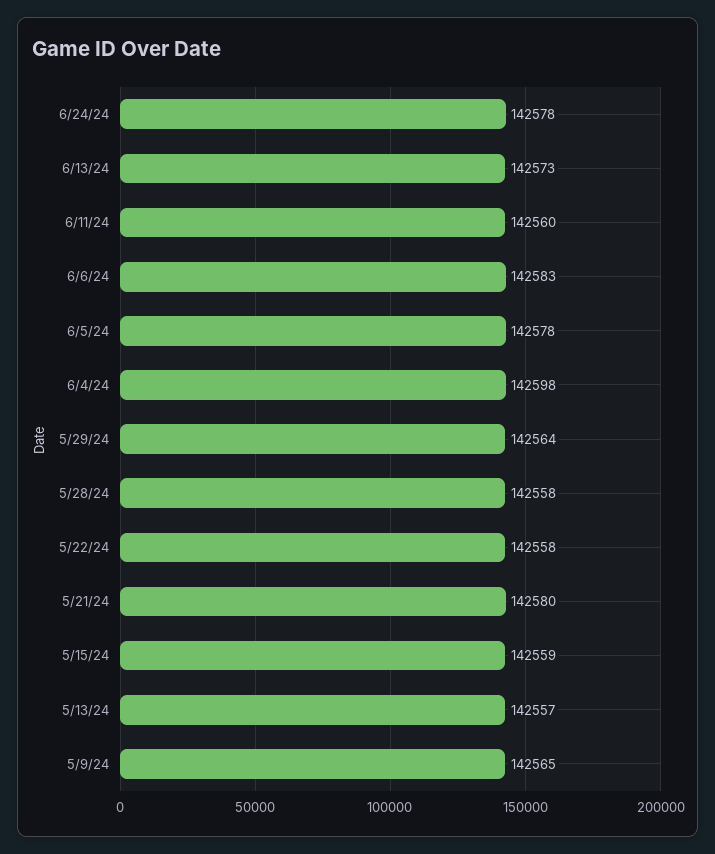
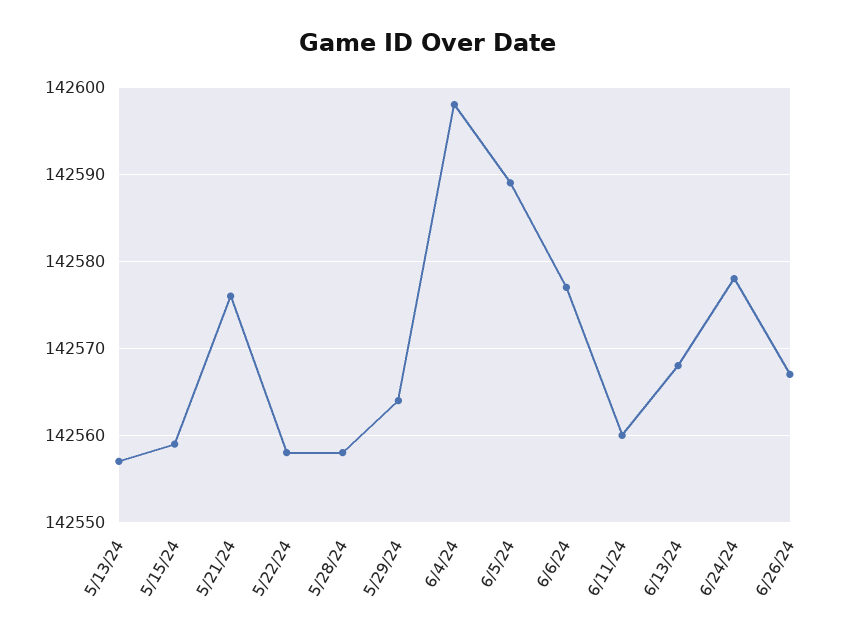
6/13/24: 142573 -> 142568
6/6/24: 142583 -> 142577
6/5/24: 142578 -> 142589
5/21/24: 142580 -> 142576
5/9/24: 142565 -> none
6/26/24: none -> 142567

